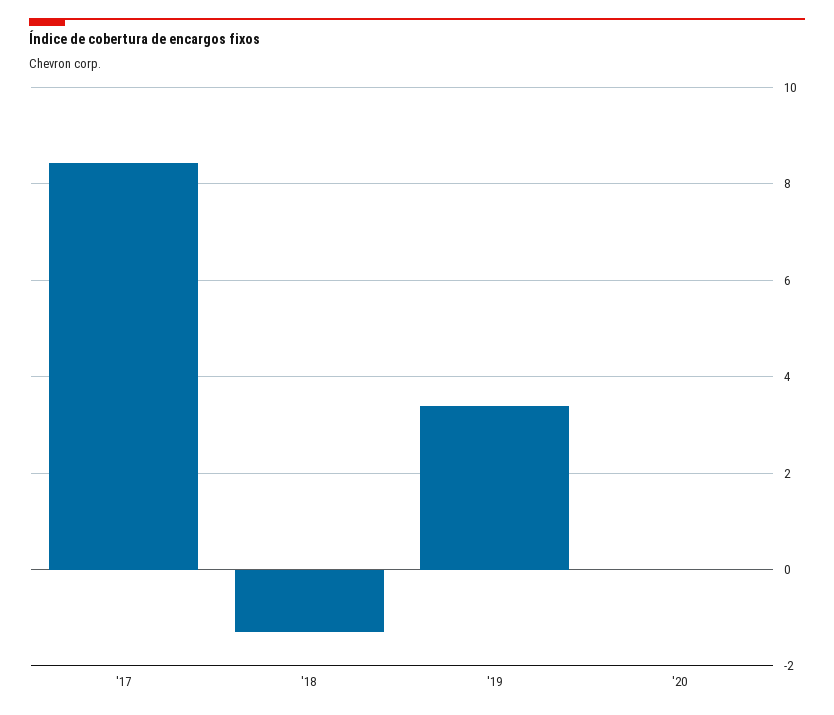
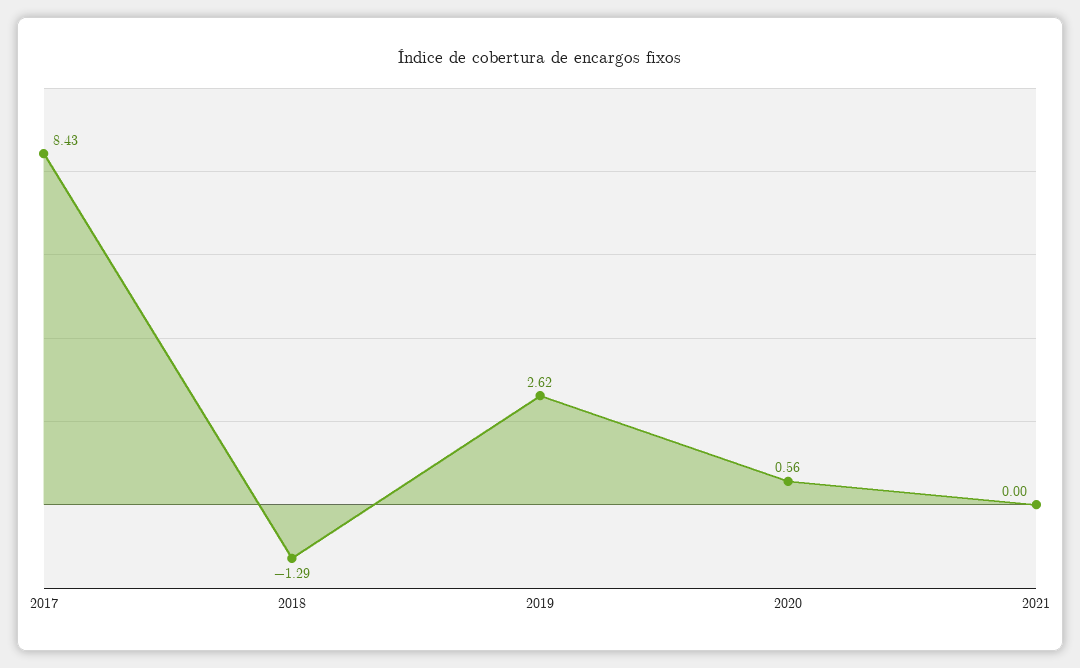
'19: 3.4 -> 2.62
'20: 0 -> 0.56
2021: none -> 0

